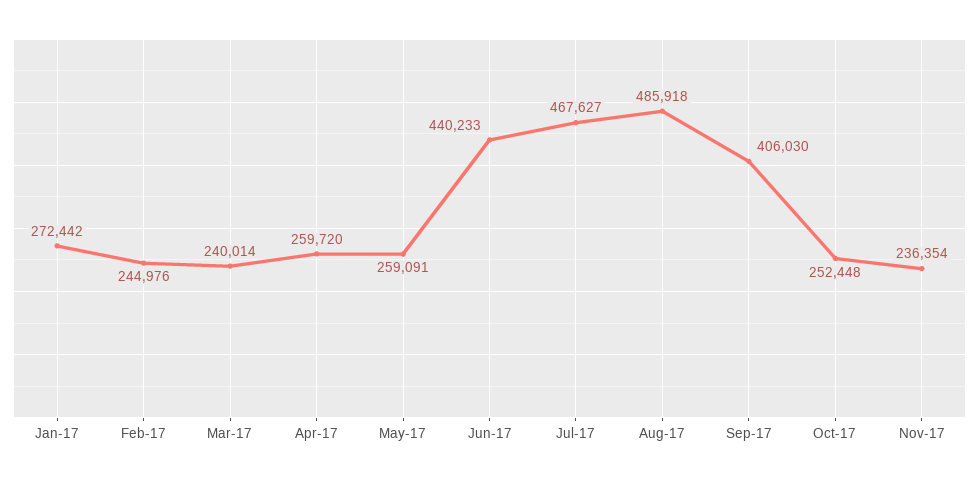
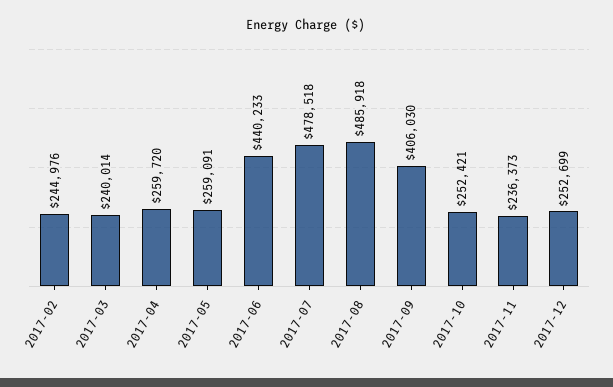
Jan-17: 272442 -> none
Jul-17: 467627 -> 478518
Oct-17: 252448 -> 252421
Nov-17: 236354 -> 236373
2017-12: none -> 252699

